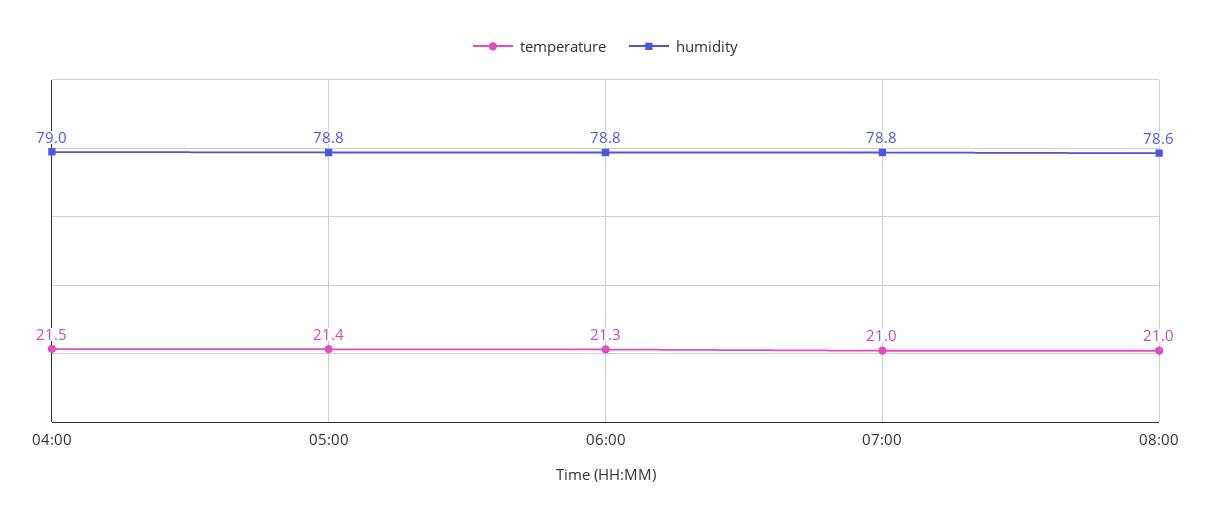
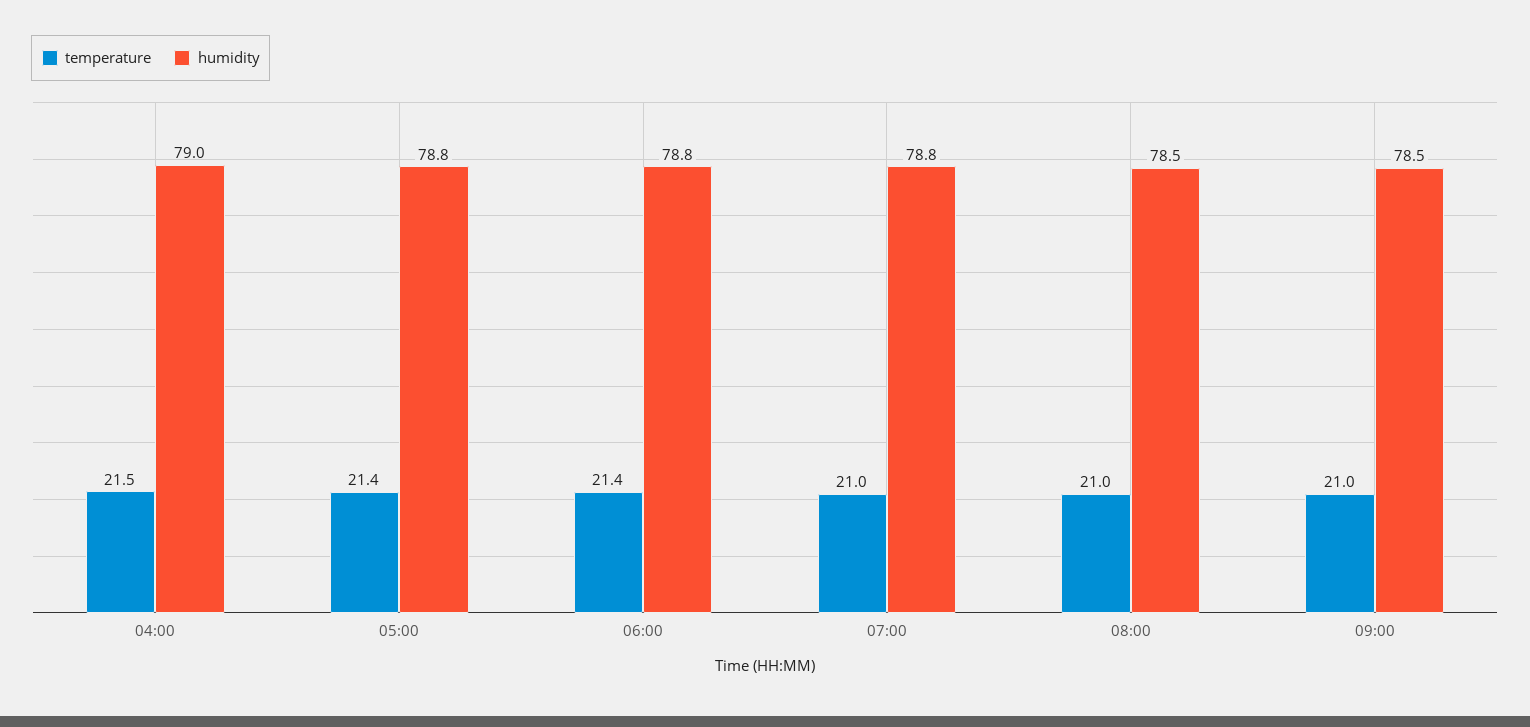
temperature, 06:00: 21.3 -> 21.4
humidity, 08:00: 78.6 -> 78.5
temperature, 09:00: none -> 21
humidity, 09:00: none -> 78.5

